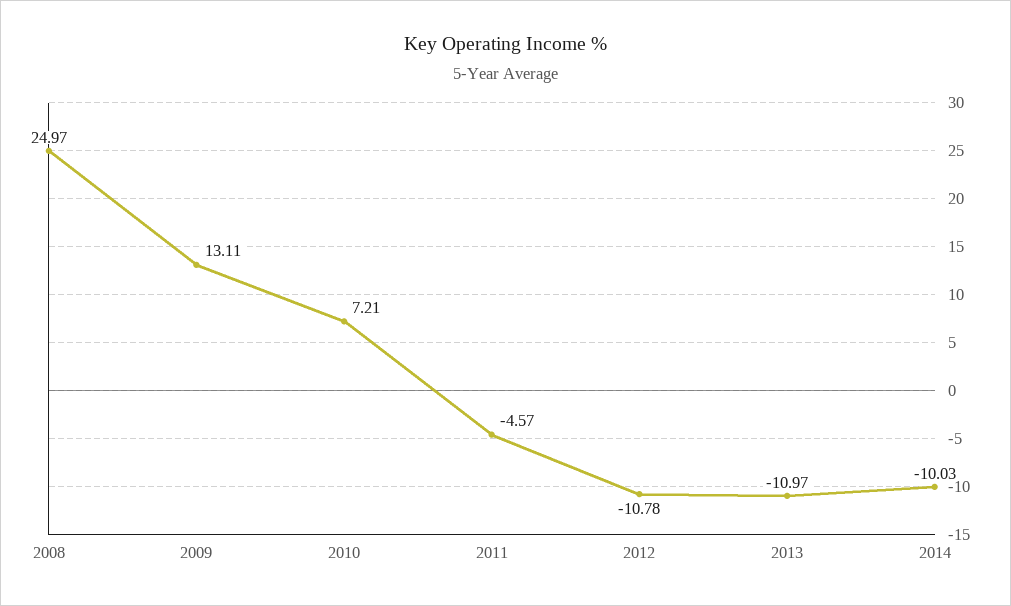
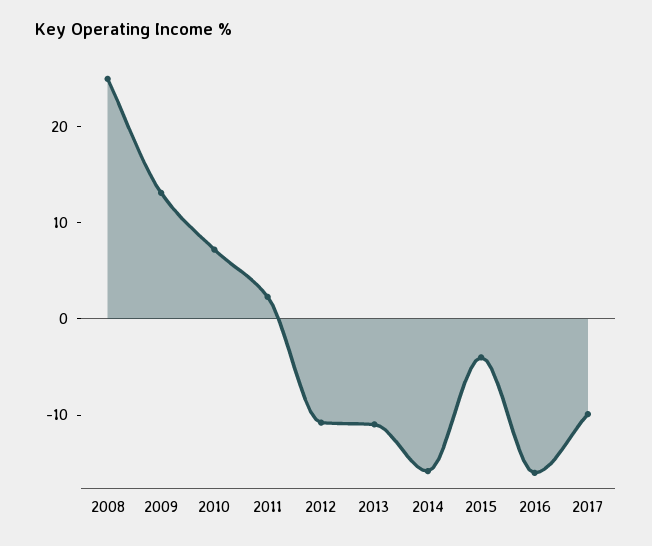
2011: -4.57 -> 2
2014: -10.03 -> -16
2015: none -> -4
2016: none -> -16
2017: none -> -10

